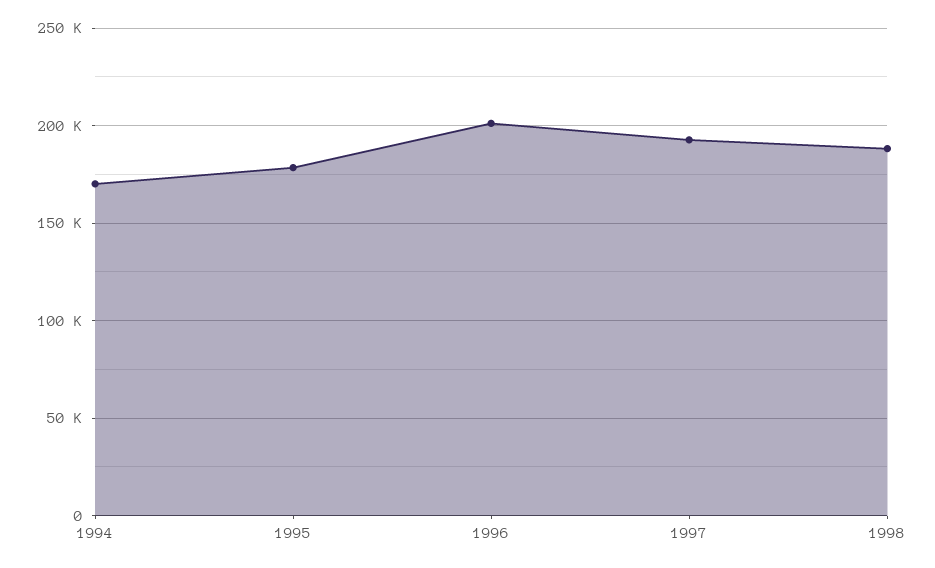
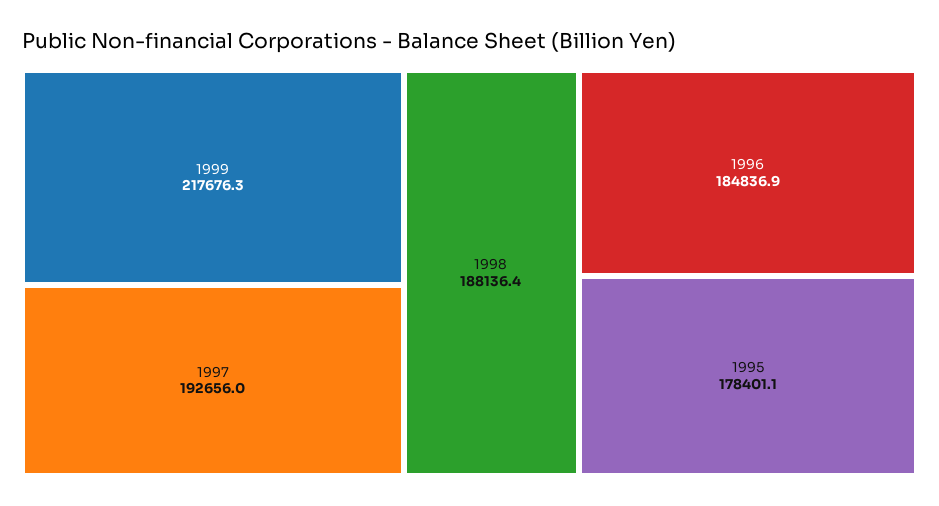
1994: 170000 -> none
1996: 200000 -> 184836.9
1999: none -> 217676.3

